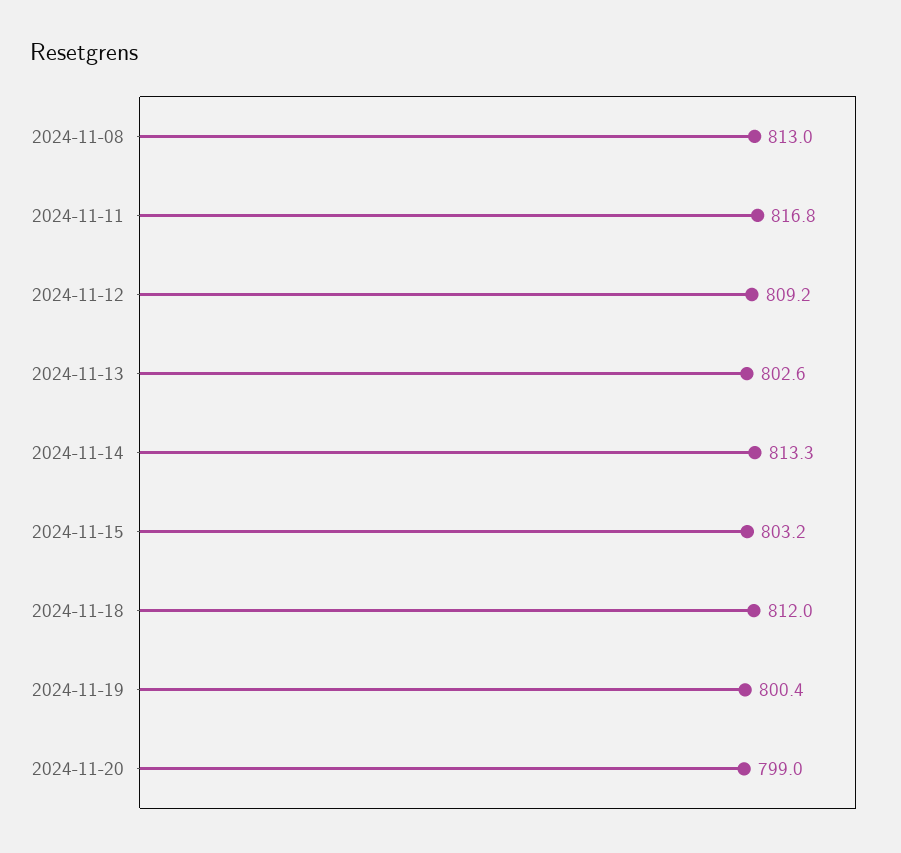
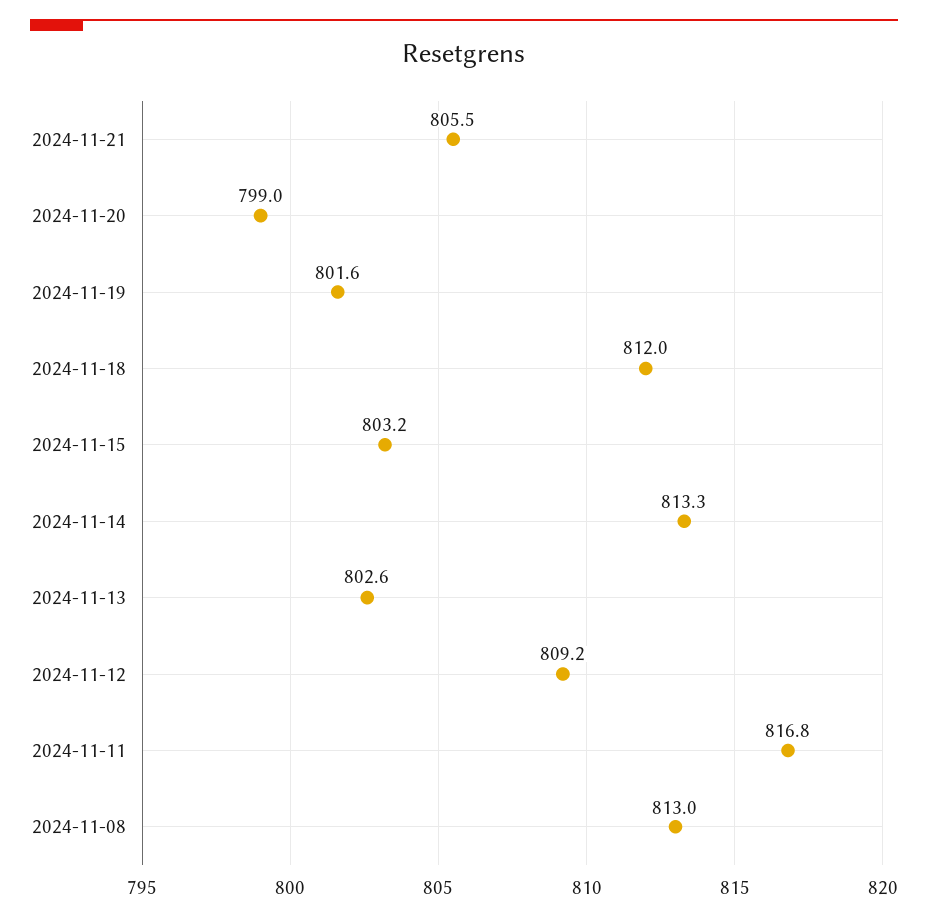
2024-11-19: 800.4 -> 801.6
2024-11-21: none -> 805.5

